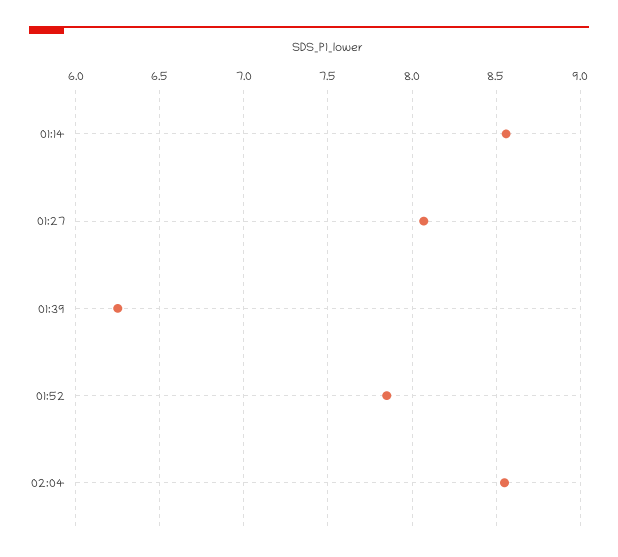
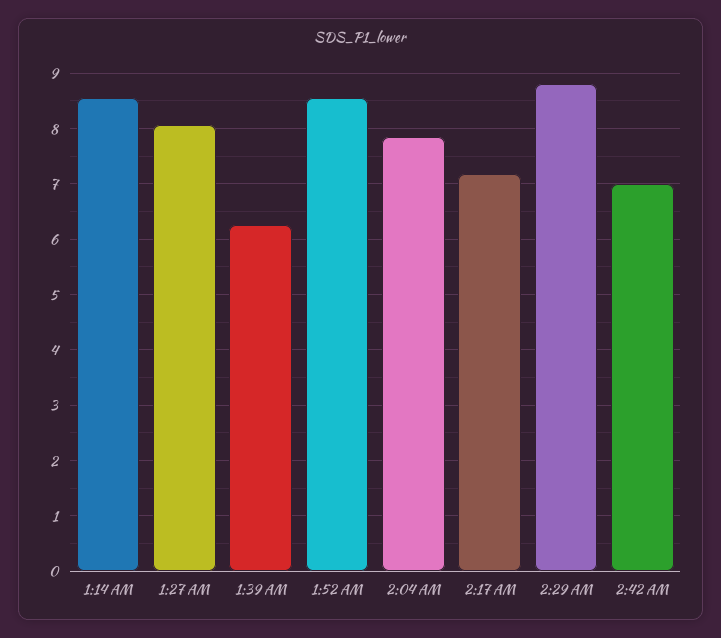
01:52: 7.85 -> 8.6
02:04: 8.55 -> 7.8
2:17 AM: none -> 7.2
2:29 AM: none -> 8.8
2:42 AM: none -> 7

